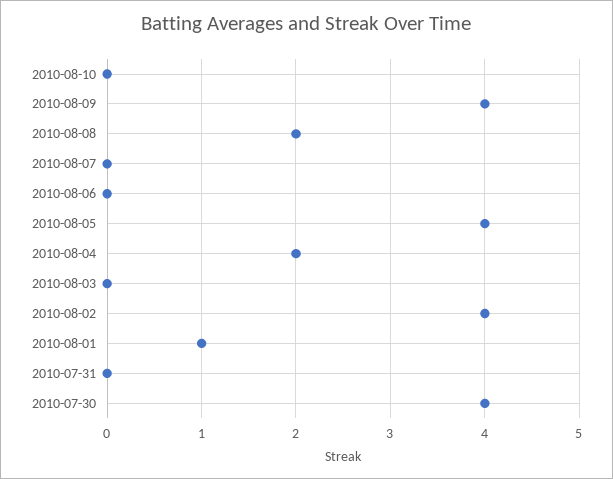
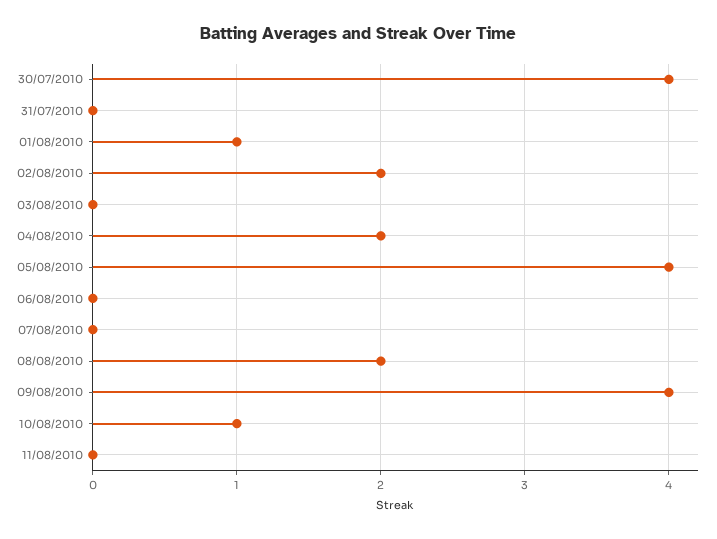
2010-08-10: 0 -> 1
2010-08-02: 4 -> 2
11/08/2010: none -> 0

